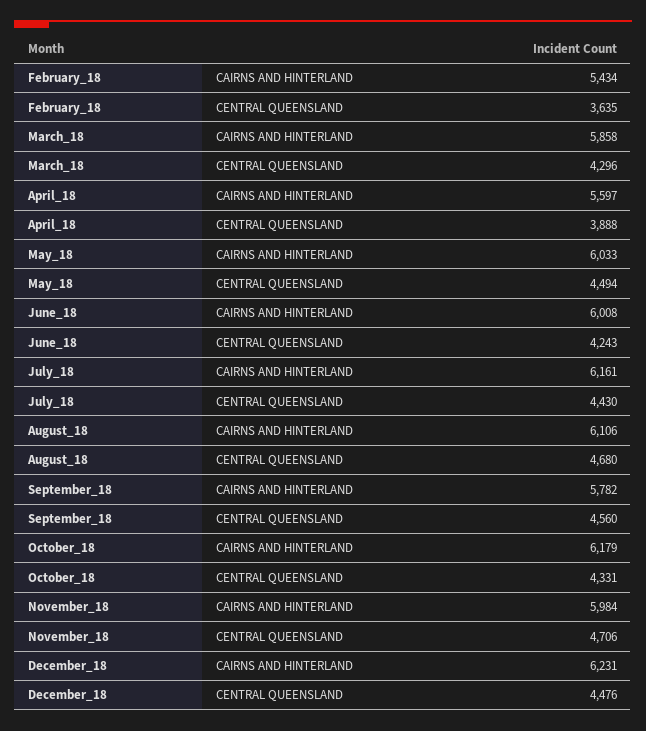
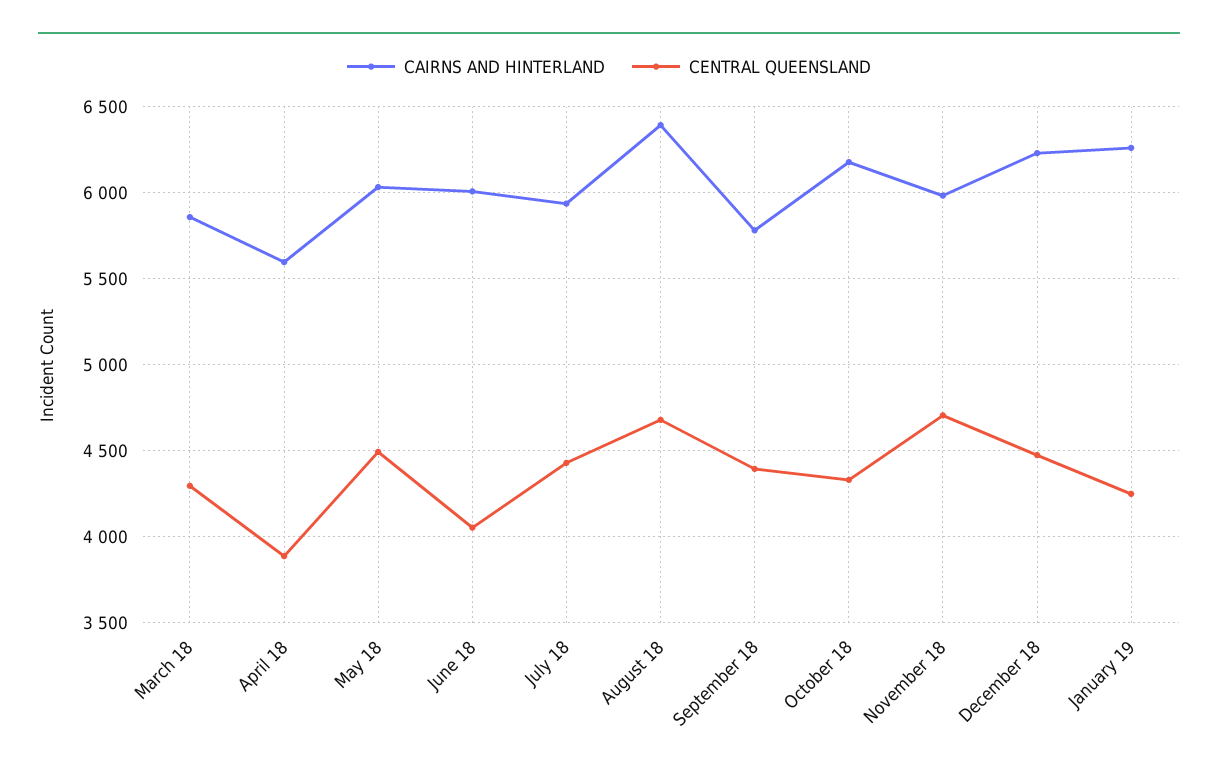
CAIRNS AND HINTERLAND, February_18: 5434 -> none
CENTRAL QUEENSLAND, February_18: 3635 -> none
CENTRAL QUEENSLAND, June_18: 4243 -> 4050
CAIRNS AND HINTERLAND, July_18: 6161 -> 5950
CAIRNS AND HINTERLAND, August_18: 6106 -> 6400
CENTRAL QUEENSLAND, September_18: 4560 -> 4400
CAIRNS AND HINTERLAND, January 19: none -> 6250
CENTRAL QUEENSLAND, January 19: none -> 4250

